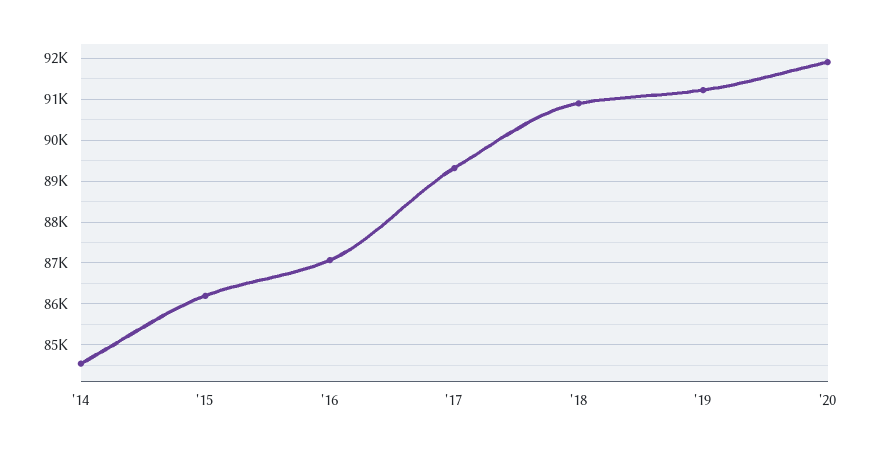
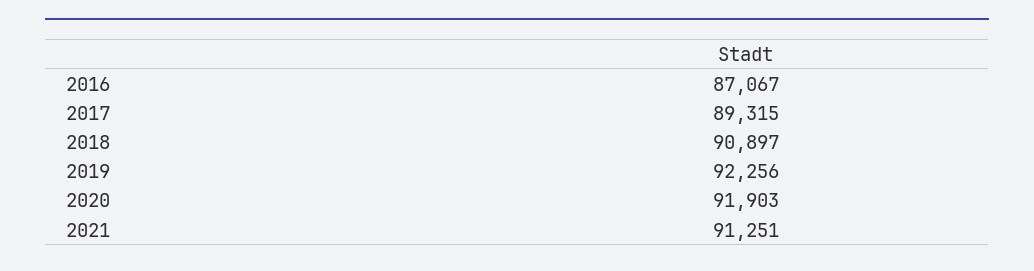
'14: 84600 -> none
'15: 86200 -> none
'19: 91200 -> 92256
2021: none -> 91251

